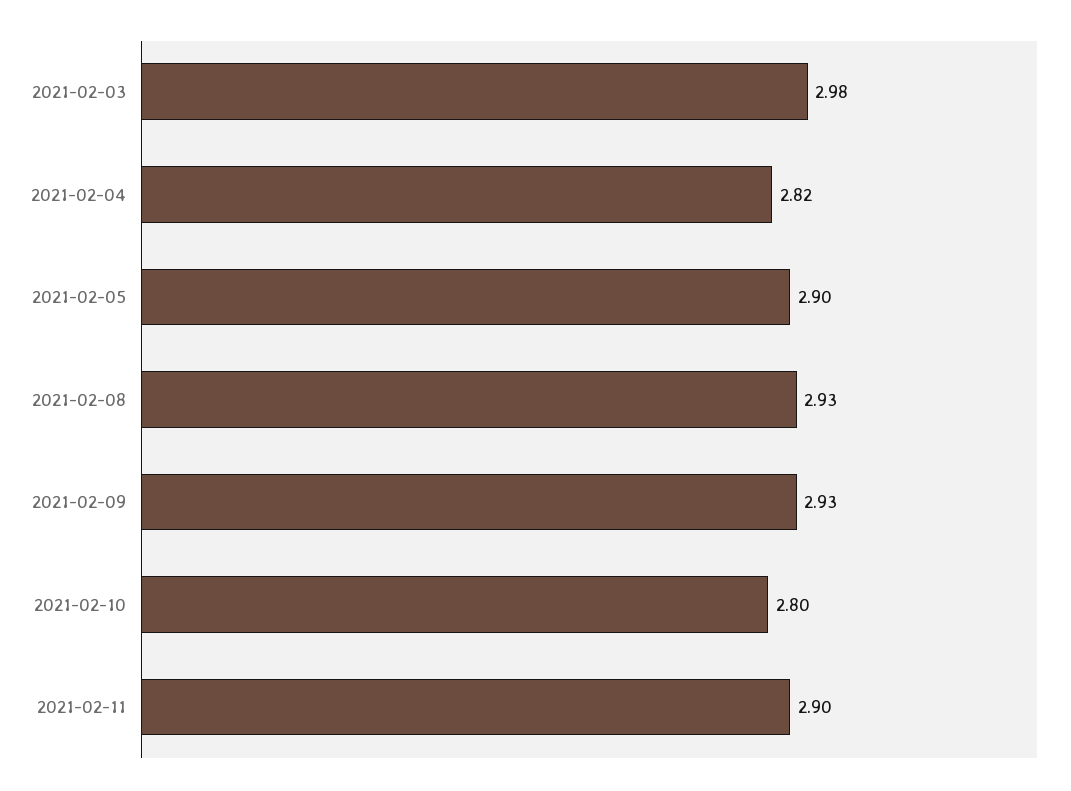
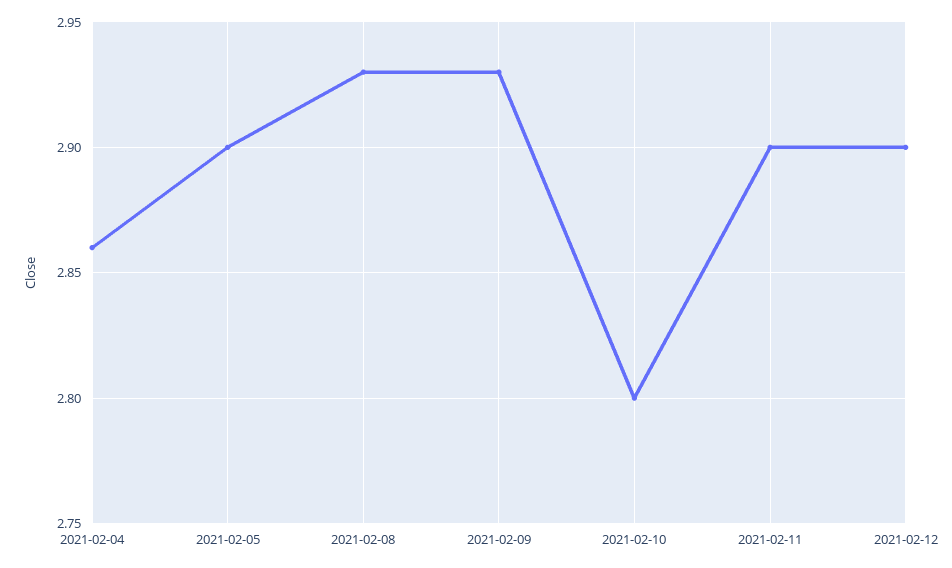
2021-02-03: 2.98 -> none
2021-02-04: 2.82 -> 2.86
2021-02-12: none -> 2.9

